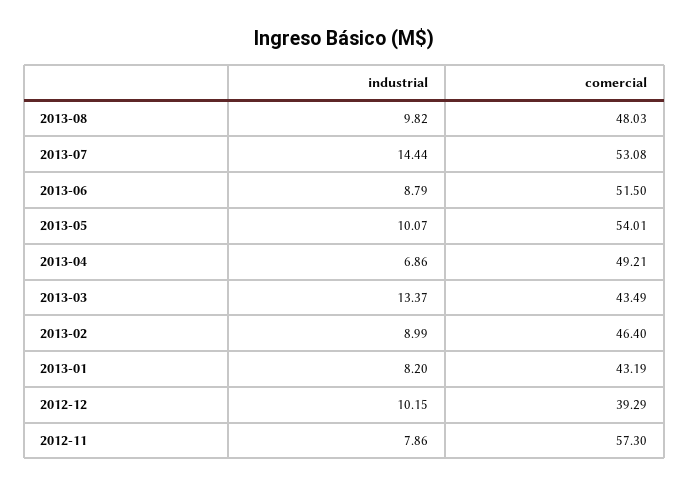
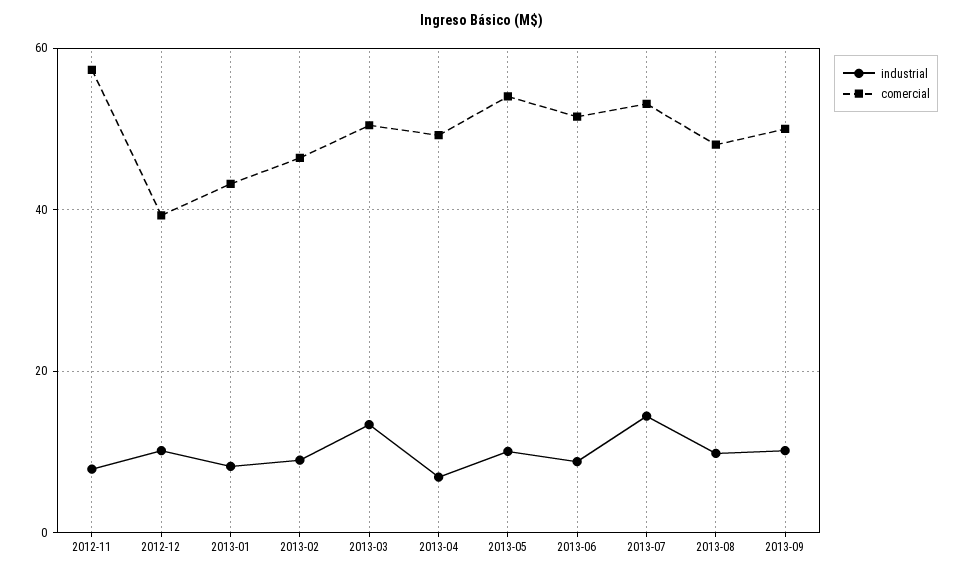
comercial, 2013-03: 43.49 -> 50
industrial, 2013-09: none -> 10
comercial, 2013-09: none -> 50

